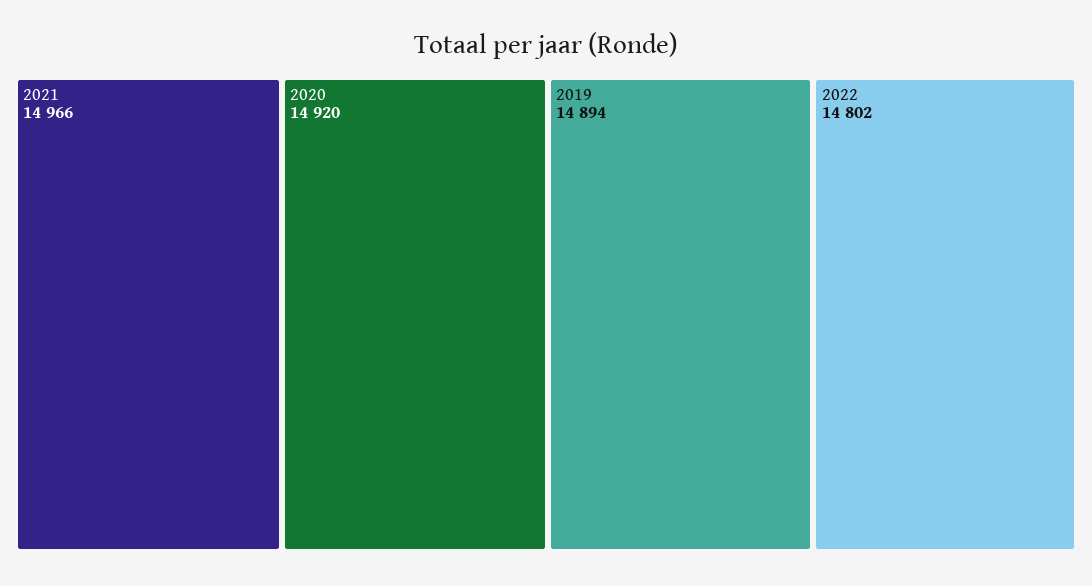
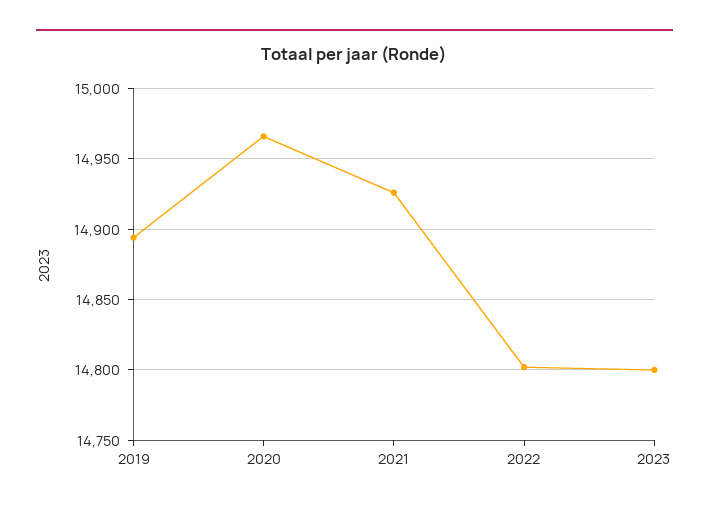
2021: 14966 -> 14925
2020: 14920 -> 14965
2023: none -> 14800

